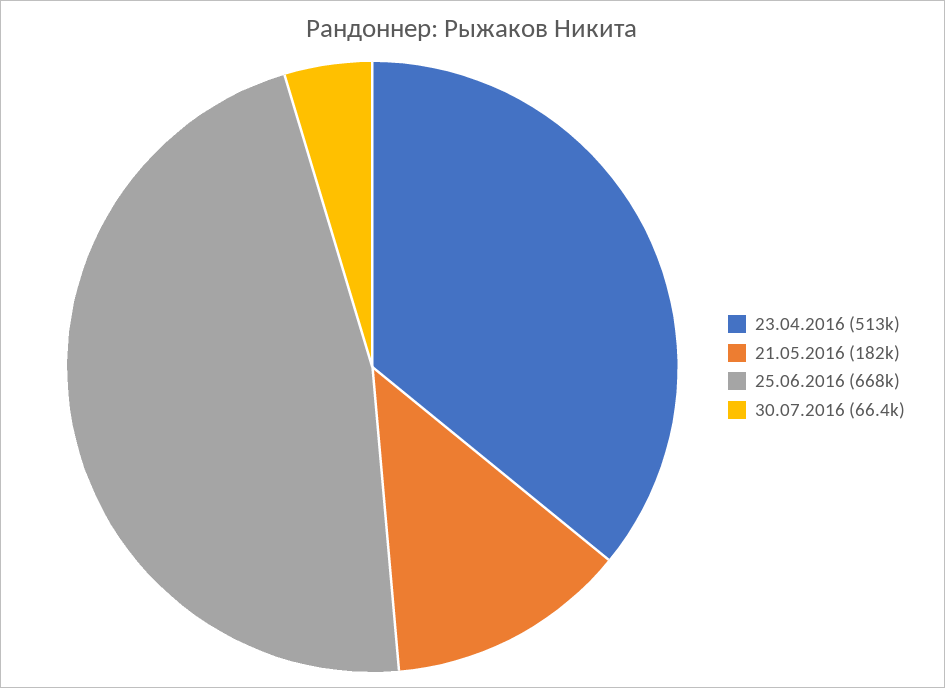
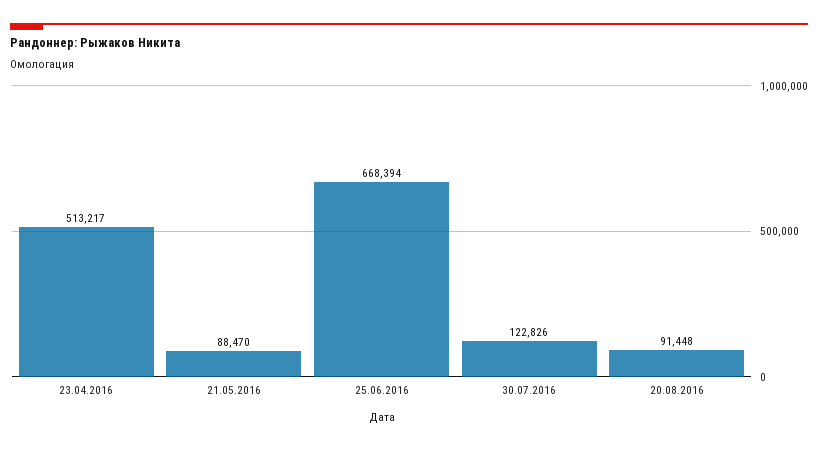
21.05.2016: 182000 -> 88470
30.07.2016: 66400 -> 122826
20.08.2016: none -> 91448

